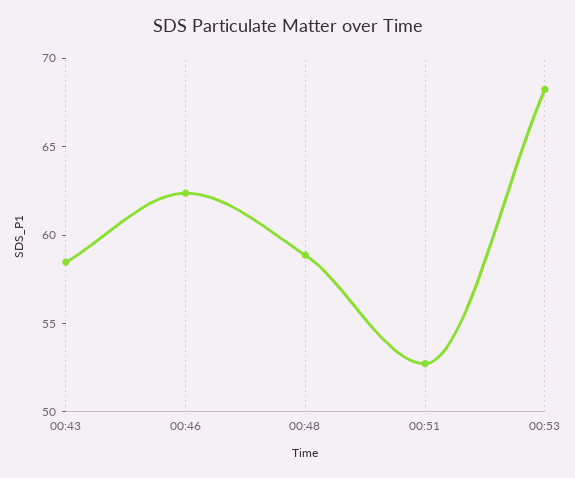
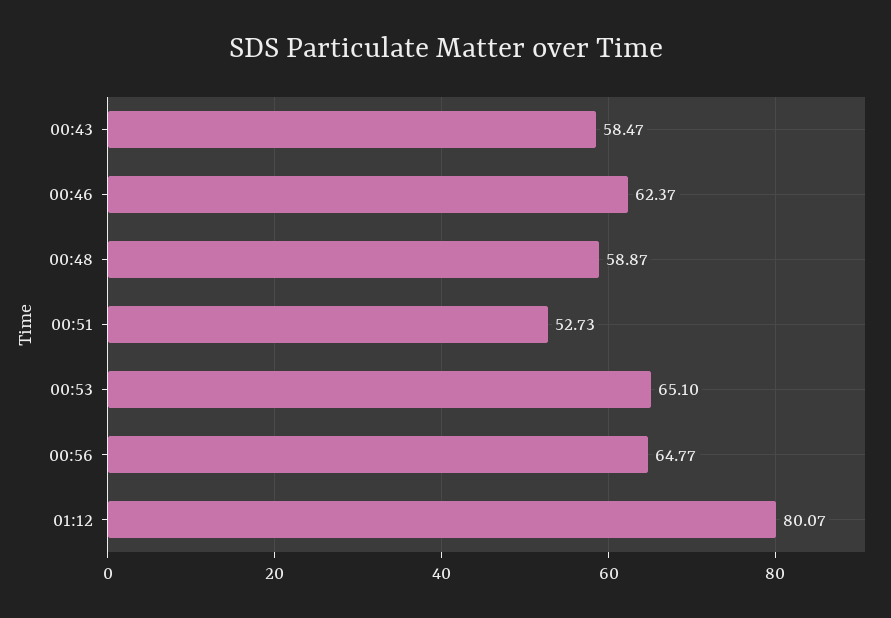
00:53: 68 -> 65.1
00:56: none -> 64.77
01:12: none -> 80.07

